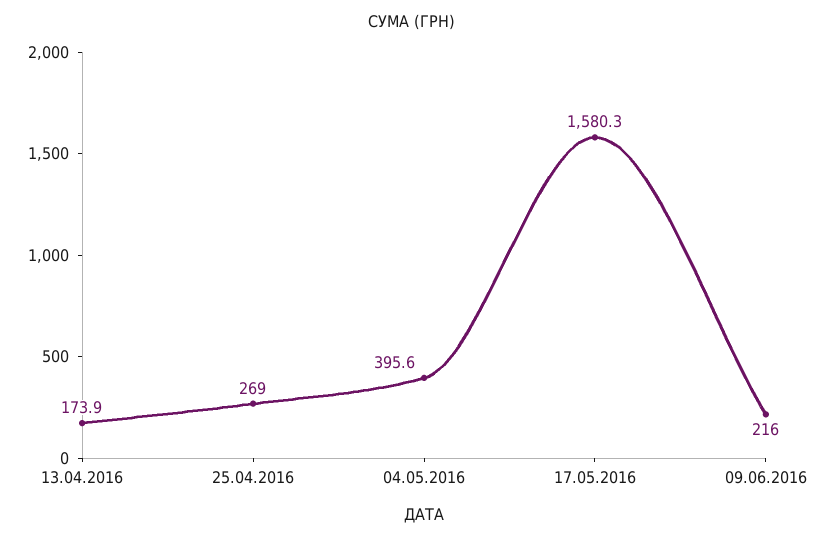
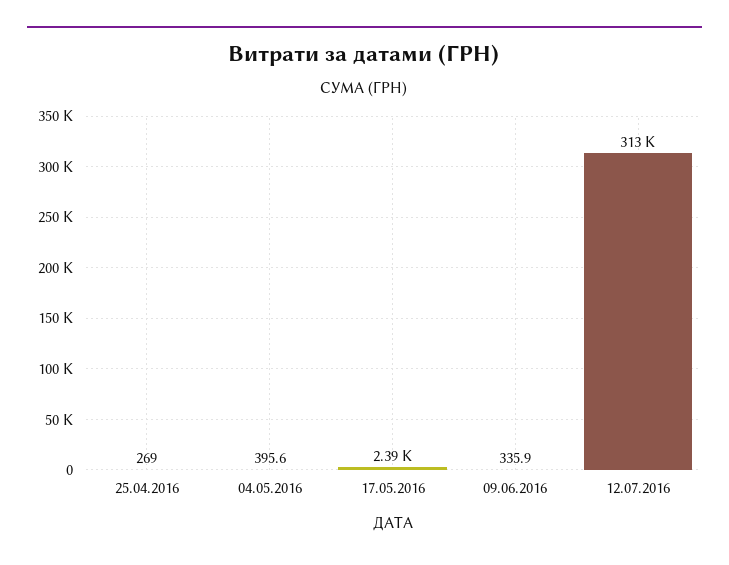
13.04.2016: 173.9 -> none
17.05.2016: 1580.3 -> 2390
09.06.2016: 216 -> 335.9
12.07.2016: none -> 313000

